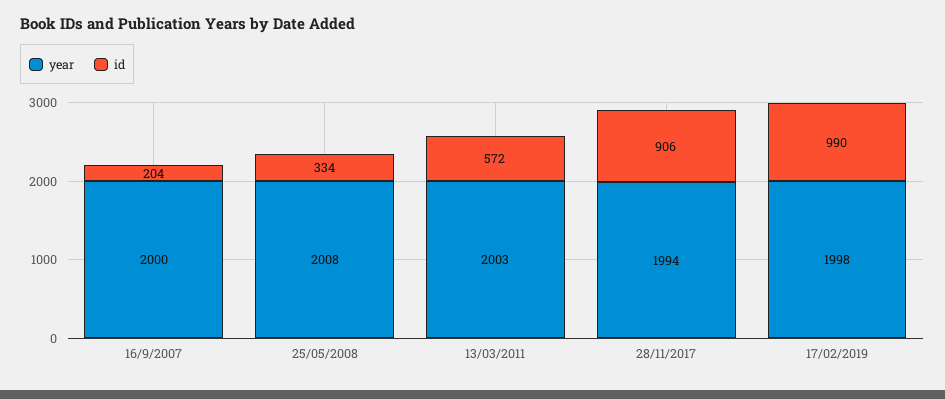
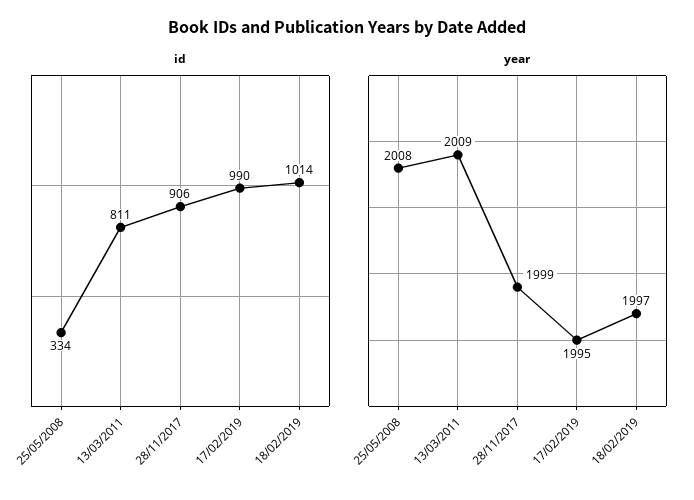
year, 16/9/2007: 2000 -> none
id, 16/9/2007: 204 -> none
year, 13/03/2011: 2003 -> 2009
id, 13/03/2011: 572 -> 811
year, 28/11/2017: 1994 -> 1999
year, 17/02/2019: 1998 -> 1995
id, 18/02/2019: none -> 1014
year, 18/02/2019: none -> 1997

